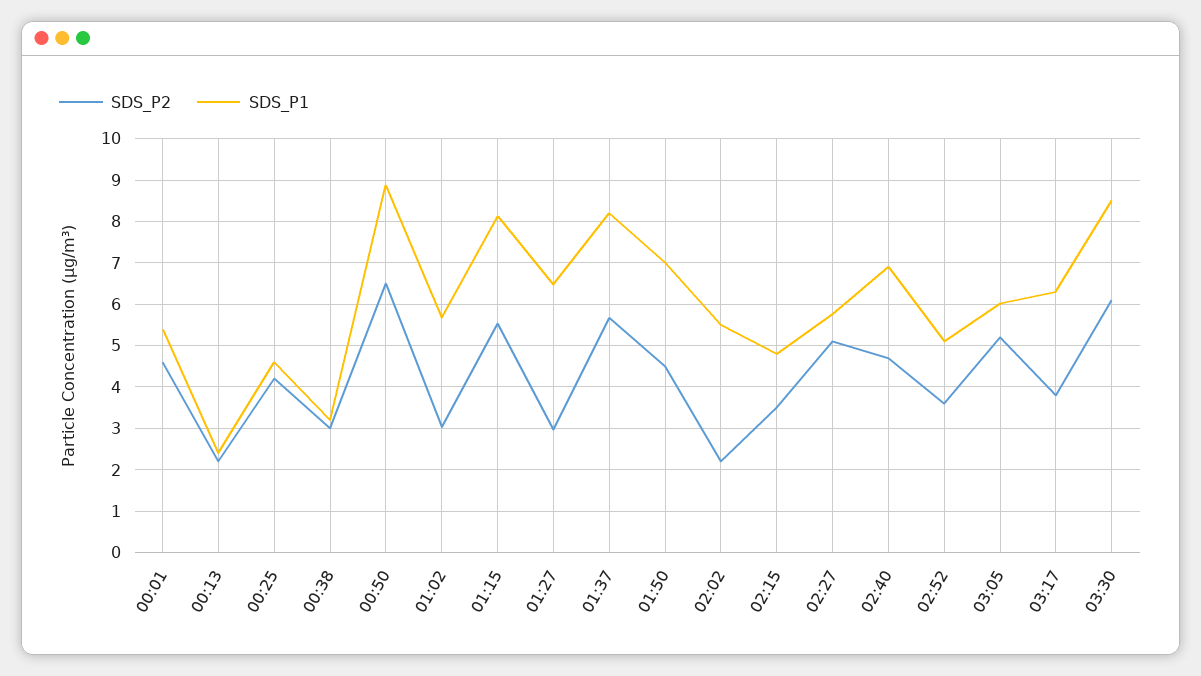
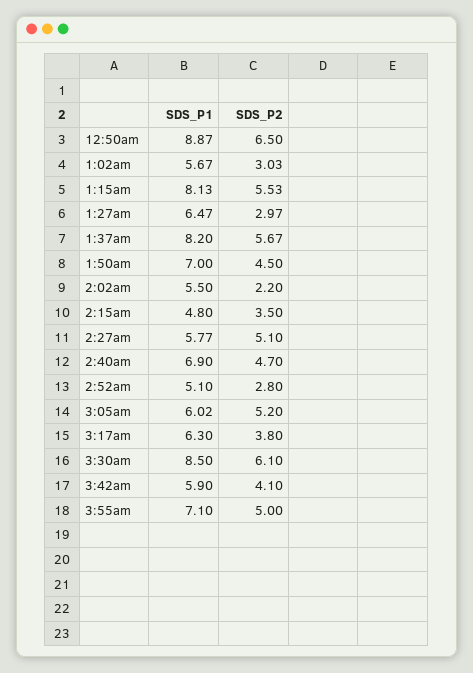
SDS_P2, 00:01: 4.6 -> none
SDS_P1, 00:01: 5.4 -> none
SDS_P2, 00:13: 2.2 -> none
SDS_P1, 00:13: 2.4 -> none
SDS_P2, 00:25: 4.2 -> none
SDS_P1, 00:25: 4.6 -> none
SDS_P2, 00:38: 3 -> none
SDS_P1, 00:38: 3.2 -> none
SDS_P2, 02:52: 3.6 -> 2.8
SDS_P1, 3:42am: none -> 5.9
SDS_P2, 3:42am: none -> 4.1
SDS_P1, 3:55am: none -> 7.1
SDS_P2, 3:55am: none -> 5

